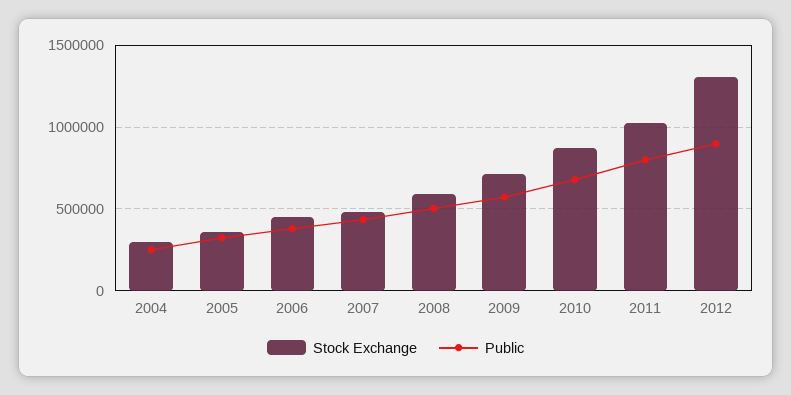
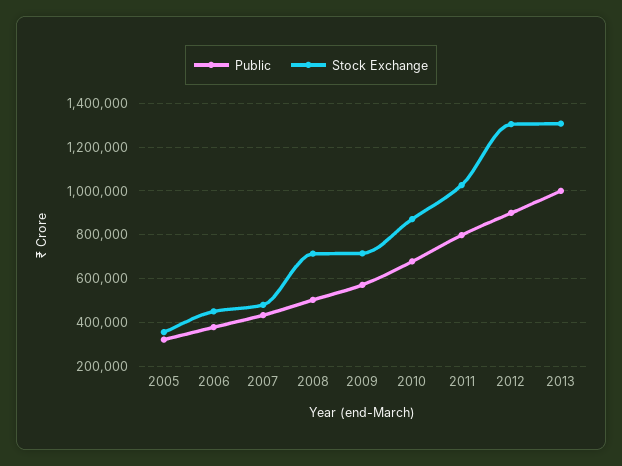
Stock Exchange, 2004: 300000 -> none
Public, 2004: 250000 -> none
Stock Exchange, 2008: 600000 -> 700000
Public, 2013: none -> 1000000
Stock Exchange, 2013: none -> 1300000

